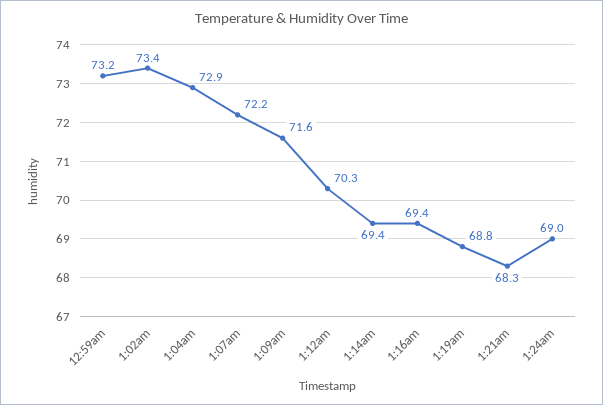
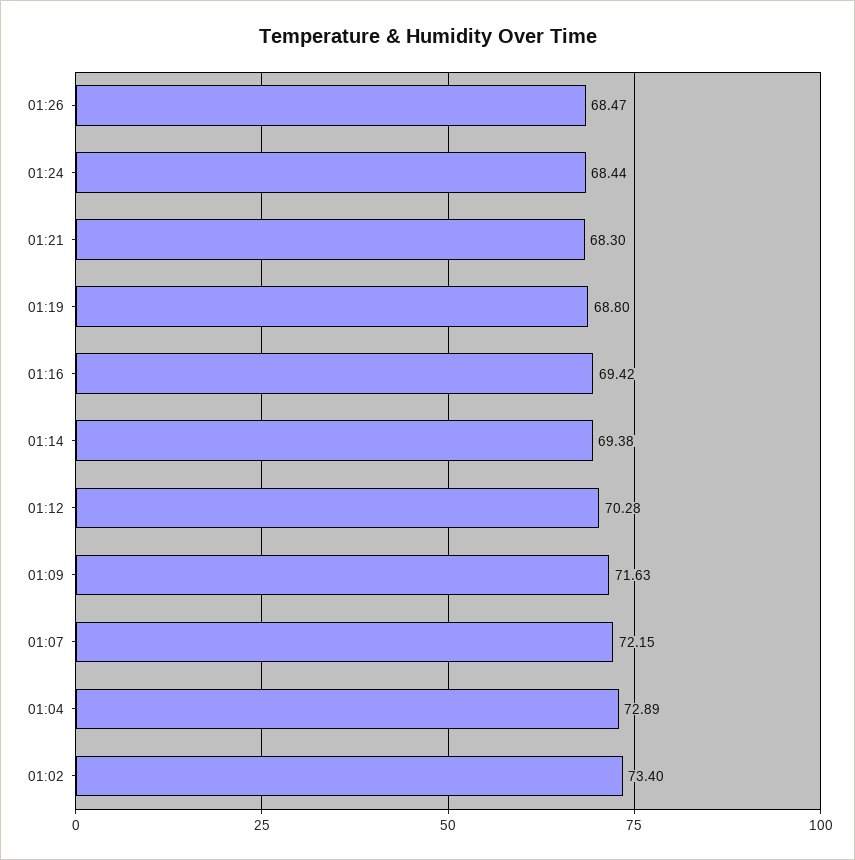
12:59am: 73.2 -> none
1:24am: 69 -> 68.44
01:26: none -> 68.47

